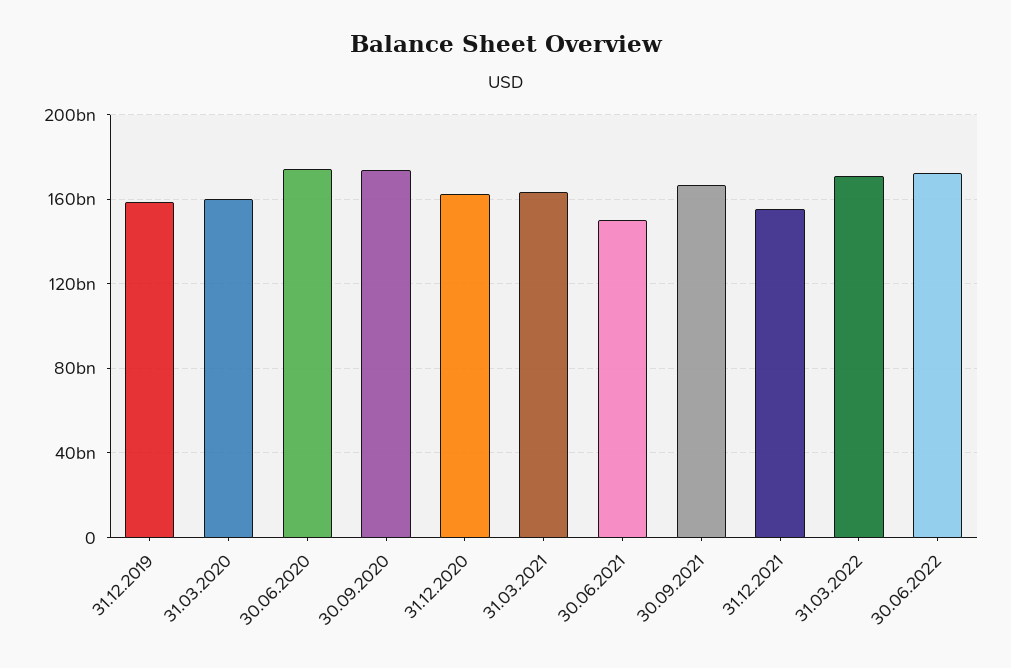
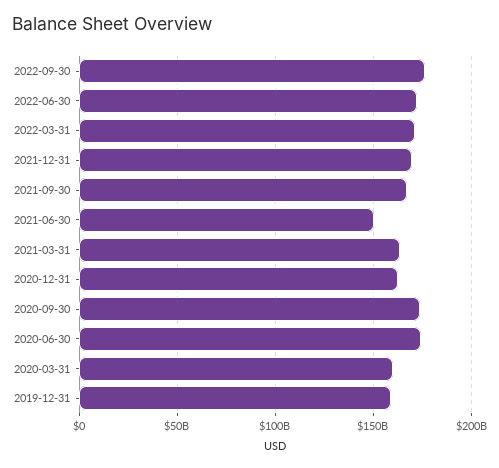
31.12.2021: 155000000000 -> 170000000000
2022-09-30: none -> 175000000000

